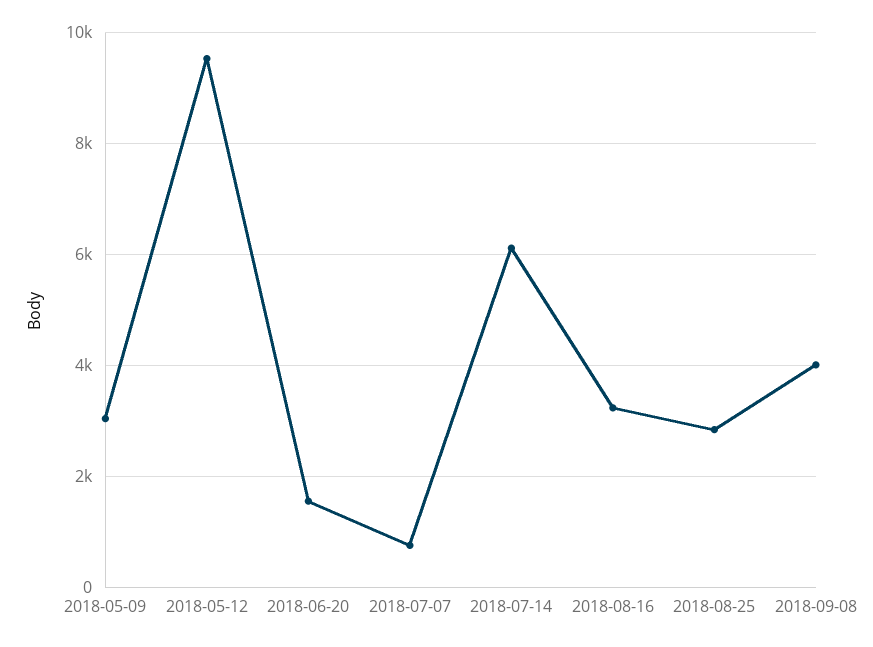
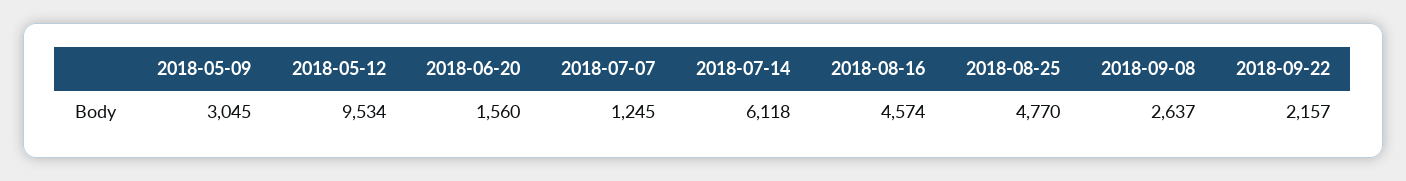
2018-07-07: 800 -> 1245
2018-08-16: 3200 -> 4574
2018-08-25: 2800 -> 4770
2018-09-08: 4000 -> 2637
2018-09-22: none -> 2157

